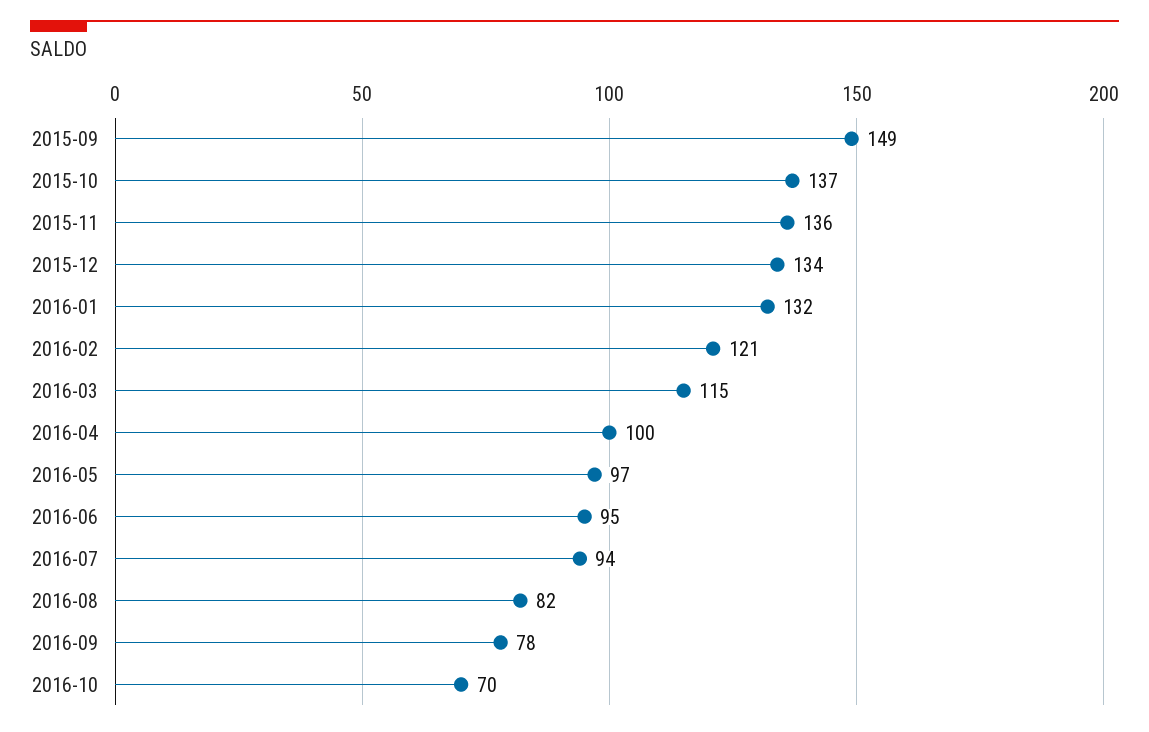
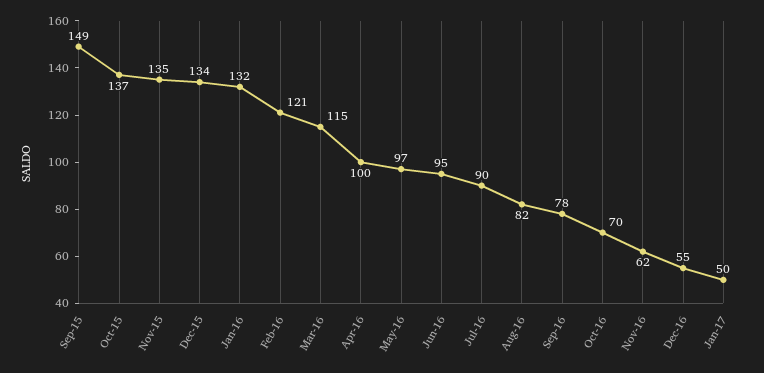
2015-11: 136 -> 135
2016-07: 94 -> 90
Nov-16: none -> 62
Dec-16: none -> 55
Jan-17: none -> 50

